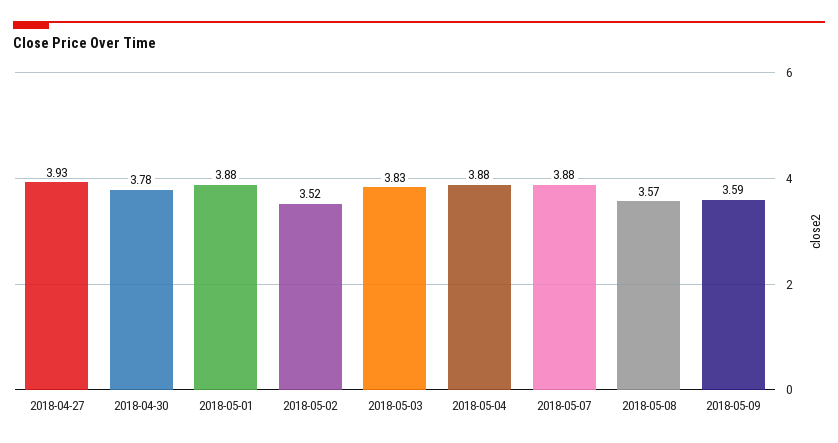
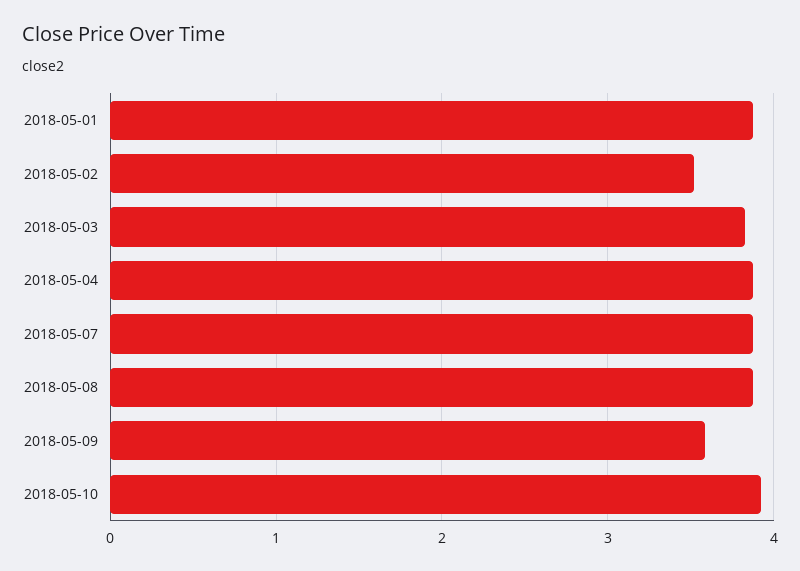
2018-04-27: 3.93 -> none
2018-04-30: 3.78 -> none
2018-05-08: 3.57 -> 3.9
2018-05-10: none -> 3.9

